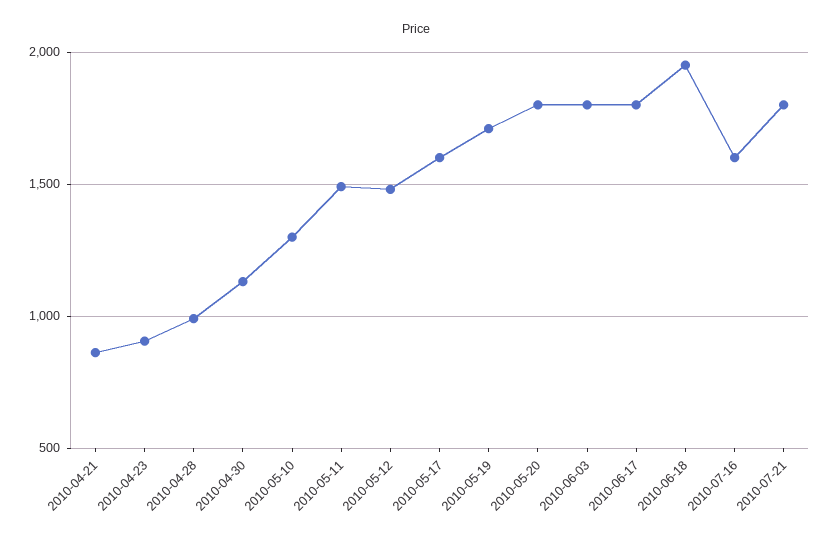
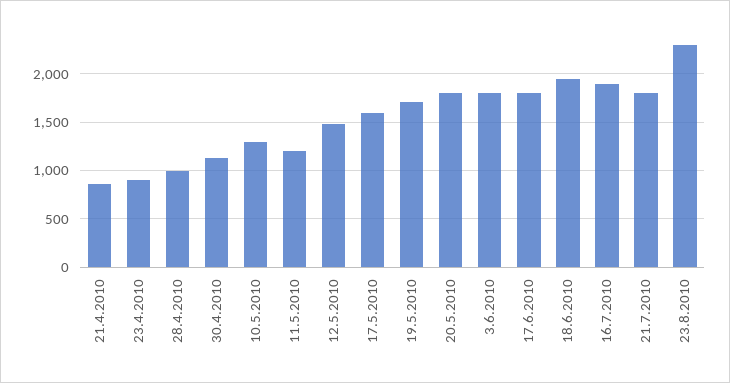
2010-05-11: 1500 -> 1200
2010-07-16: 1600 -> 1900
23.8.2010: none -> 2300

